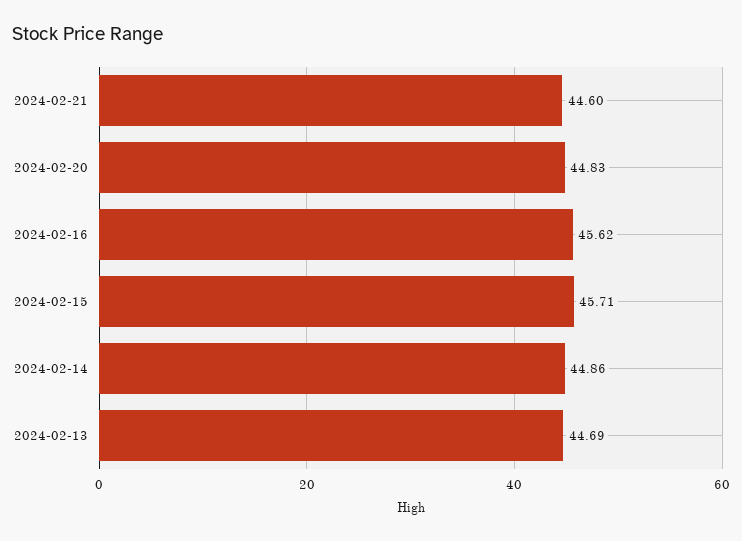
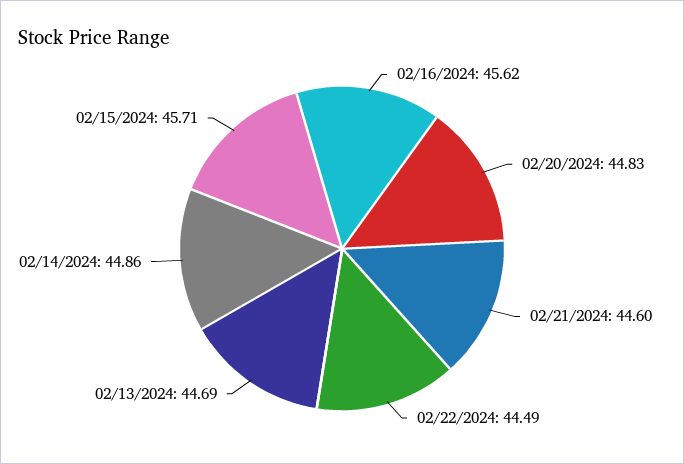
02/22/2024: none -> 44.49

